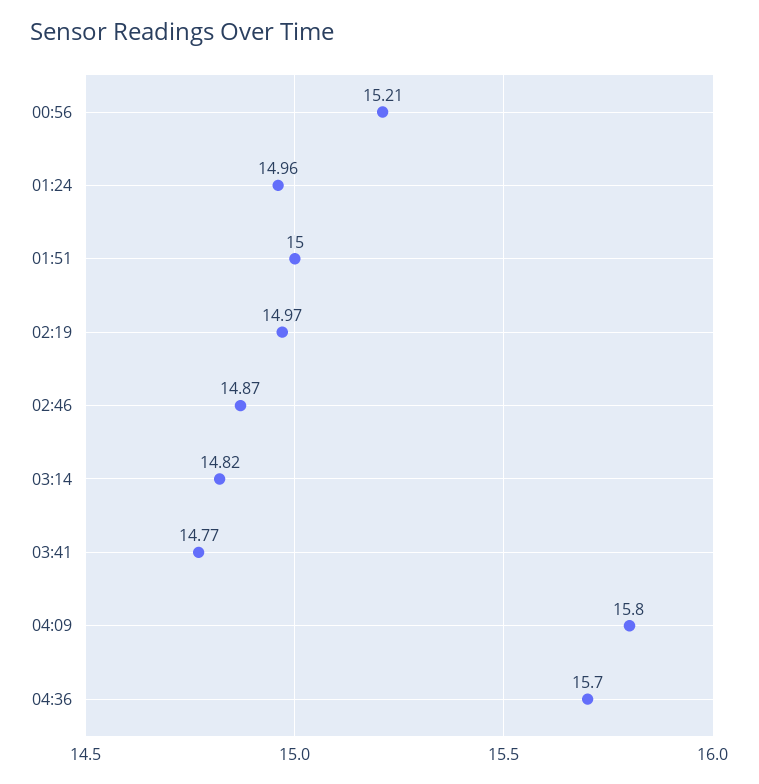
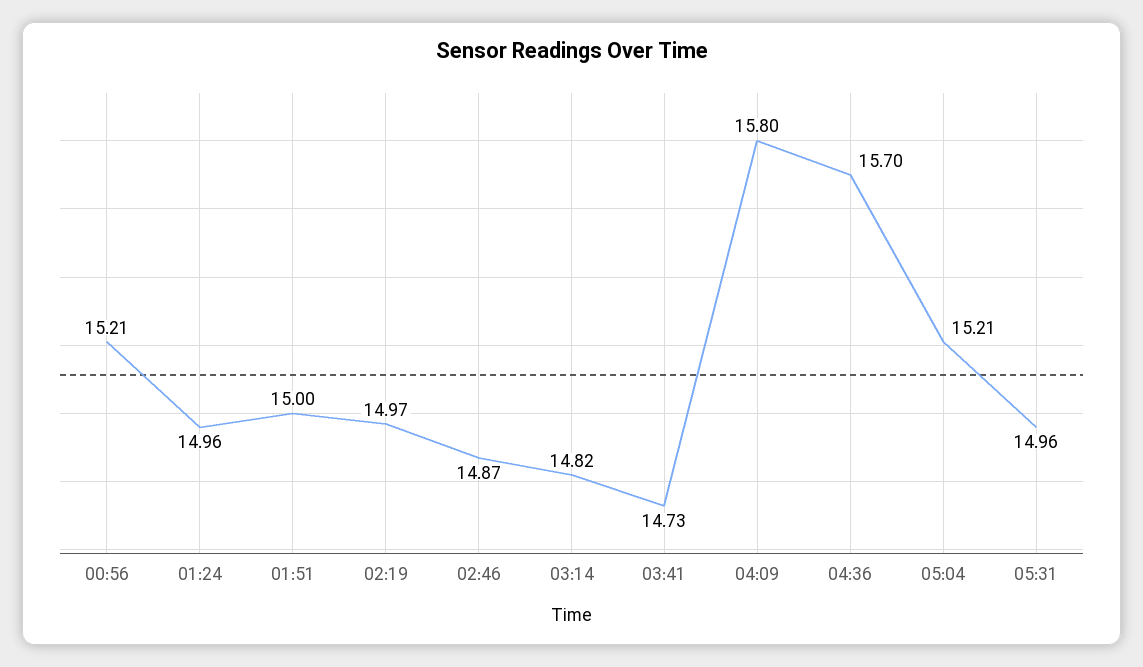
03:41: 14.77 -> 14.73
05:04: none -> 15.21
05:31: none -> 14.96

